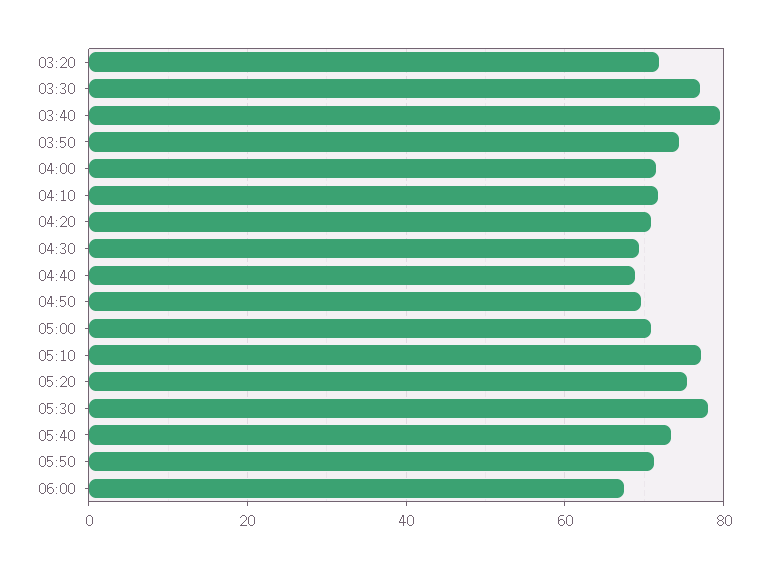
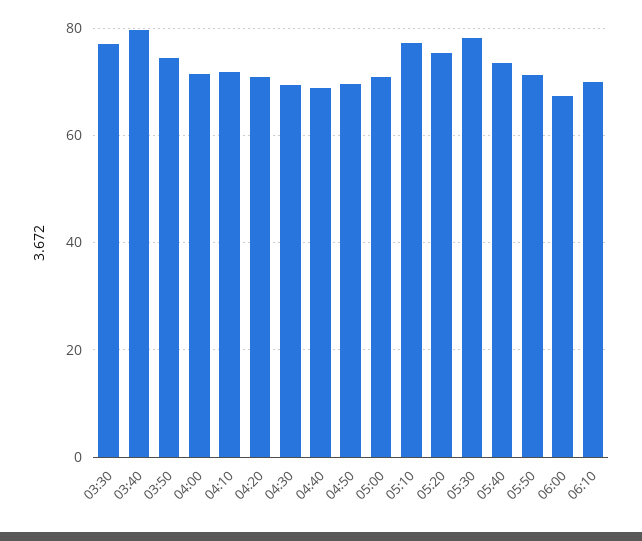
03:20: 72 -> none
06:10: none -> 70

